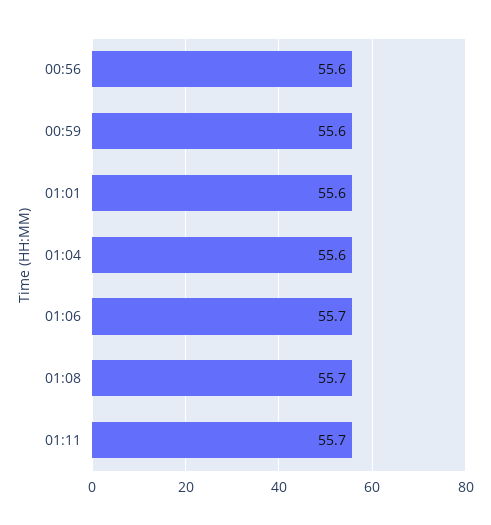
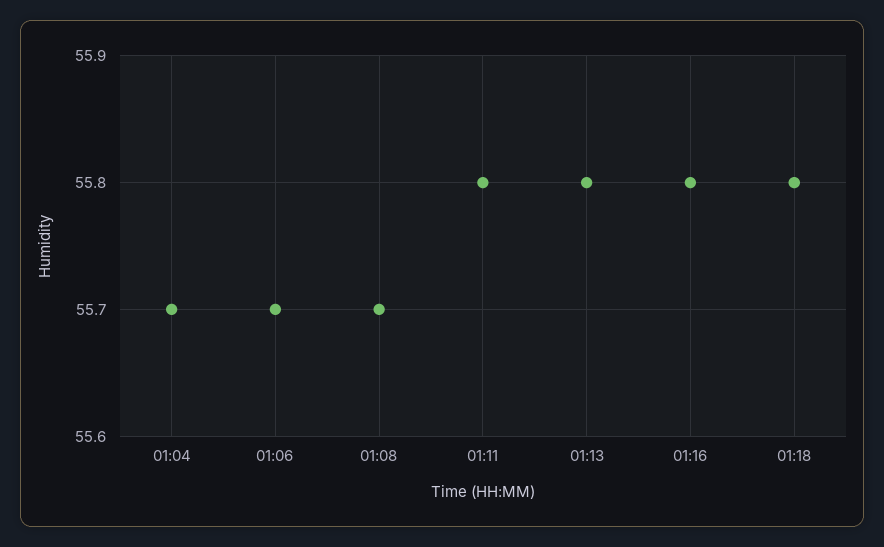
00:56: 55.6 -> none
00:59: 55.6 -> none
01:01: 55.6 -> none
01:04: 55.6 -> 55.7
01:11: 55.7 -> 55.8
01:13: none -> 55.8
01:16: none -> 55.8
01:18: none -> 55.8

